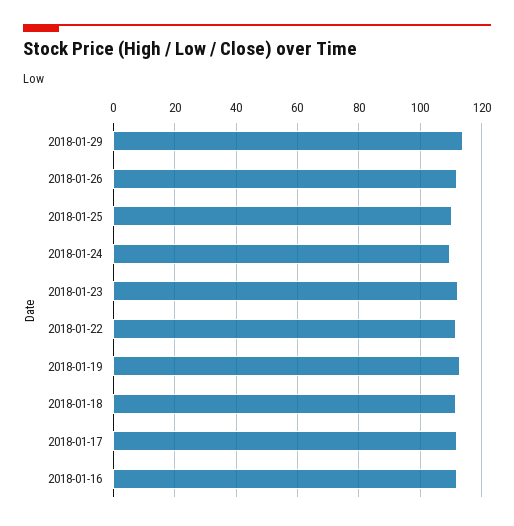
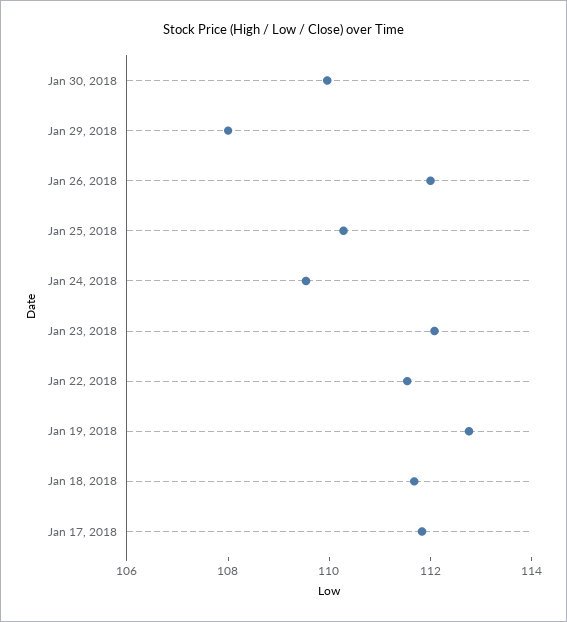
2018-01-29: 114 -> 108
2018-01-16: 112 -> none
Jan 30, 2018: none -> 110

